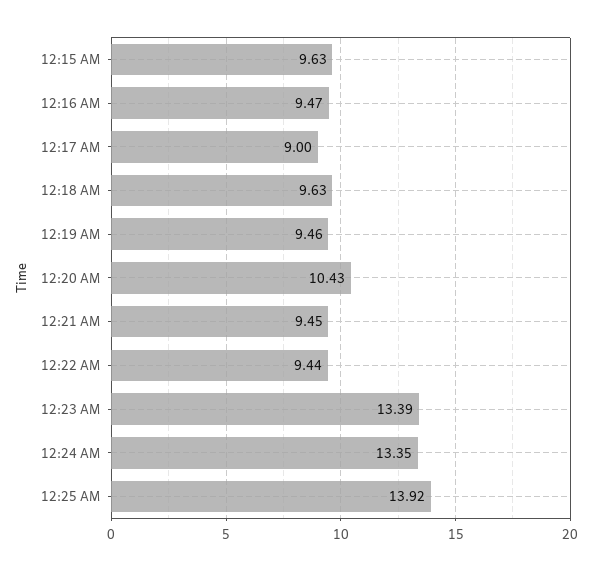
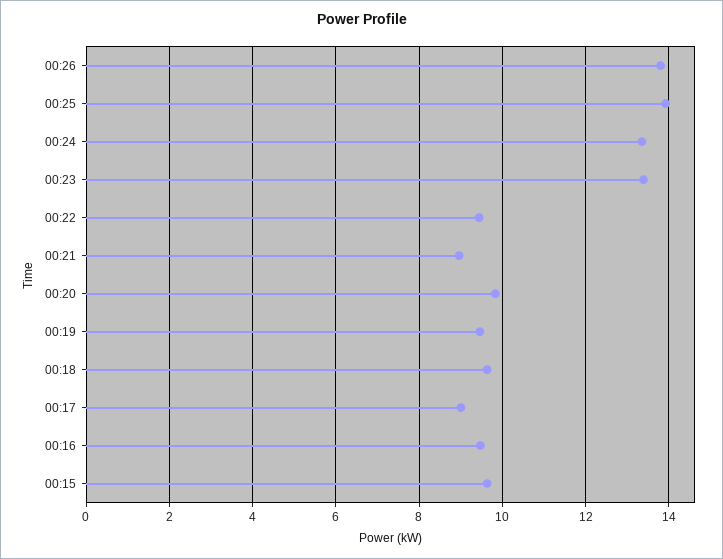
12:20 AM: 10.43 -> 9.8
12:21 AM: 9.45 -> 9
00:26: none -> 13.8

